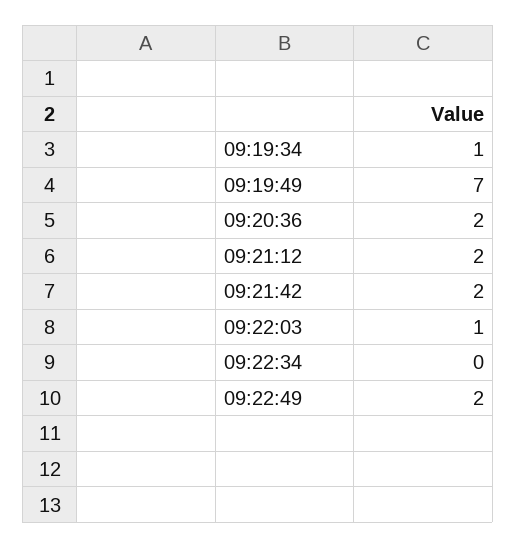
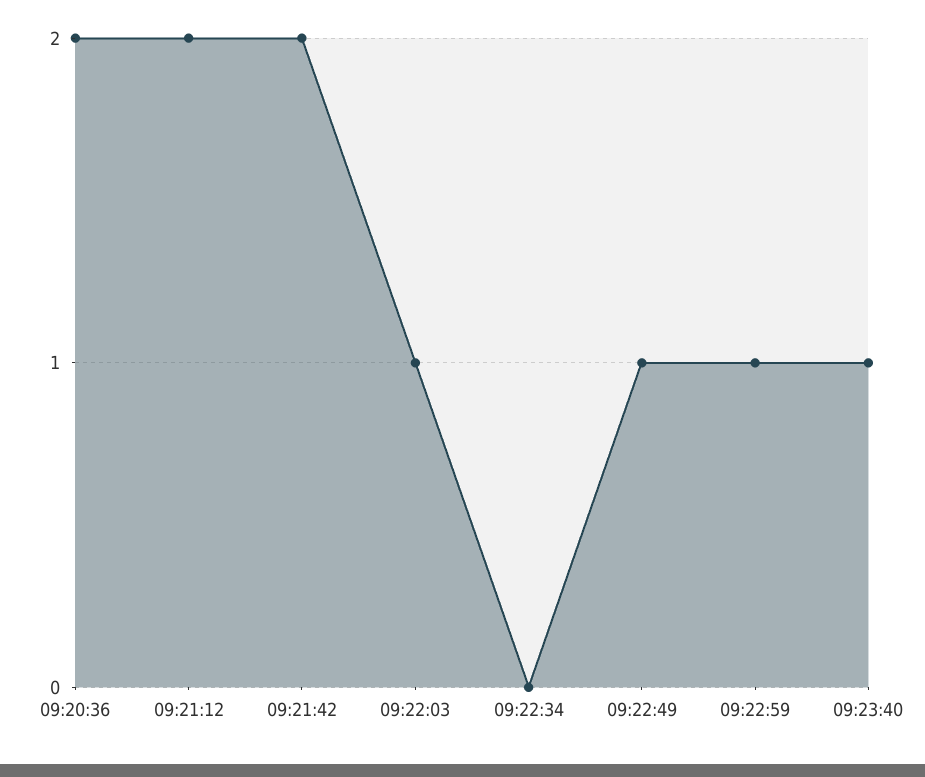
09:19:34: 1 -> none
09:19:49: 7 -> none
09:22:49: 2 -> 1
09:22:59: none -> 1
09:23:40: none -> 1

